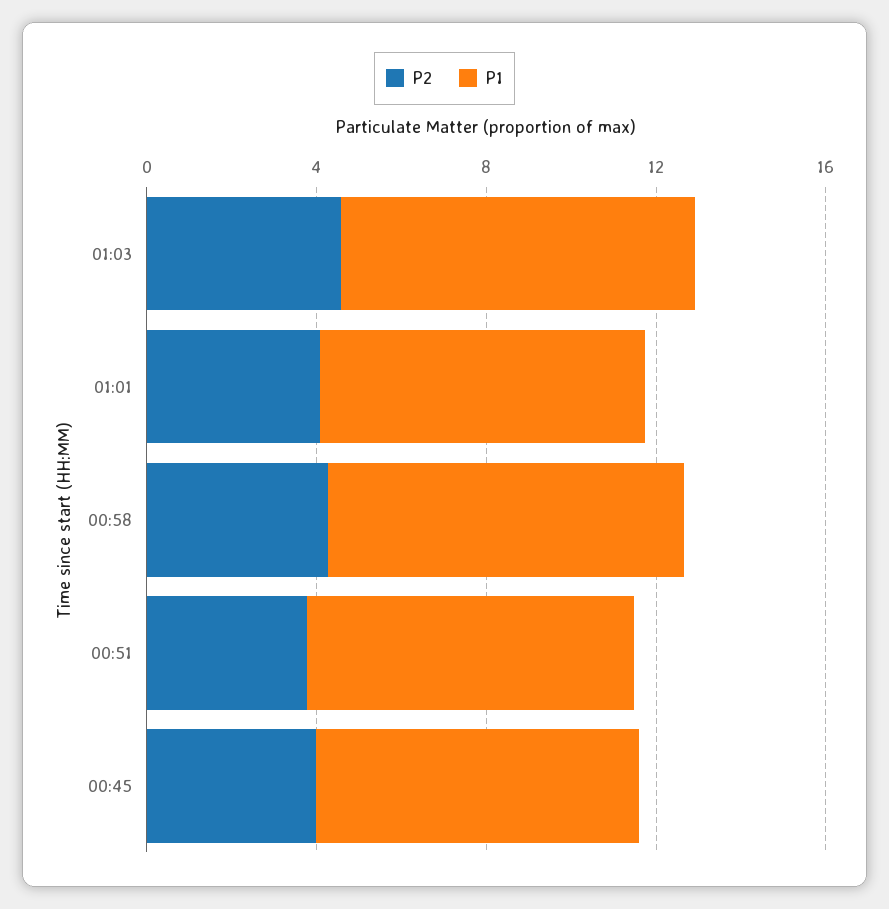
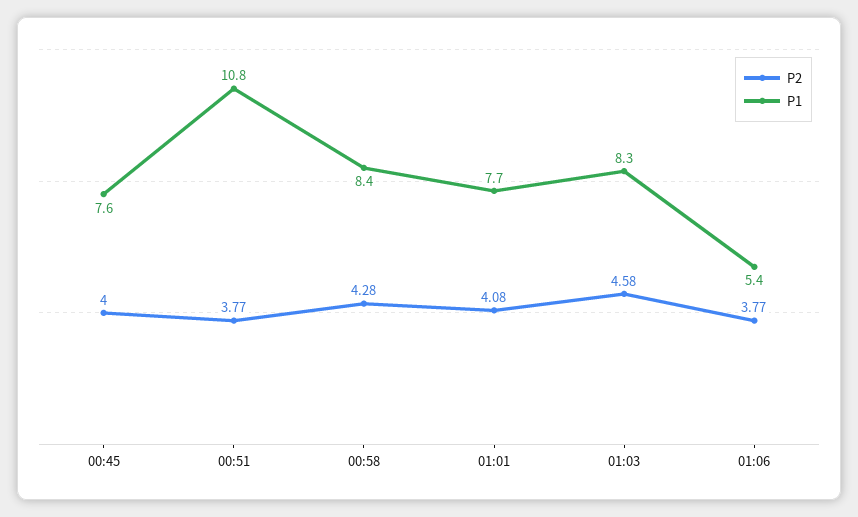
P1, 00:51: 8 -> 10.8
P2, 01:06: none -> 3.77
P1, 01:06: none -> 5.4

